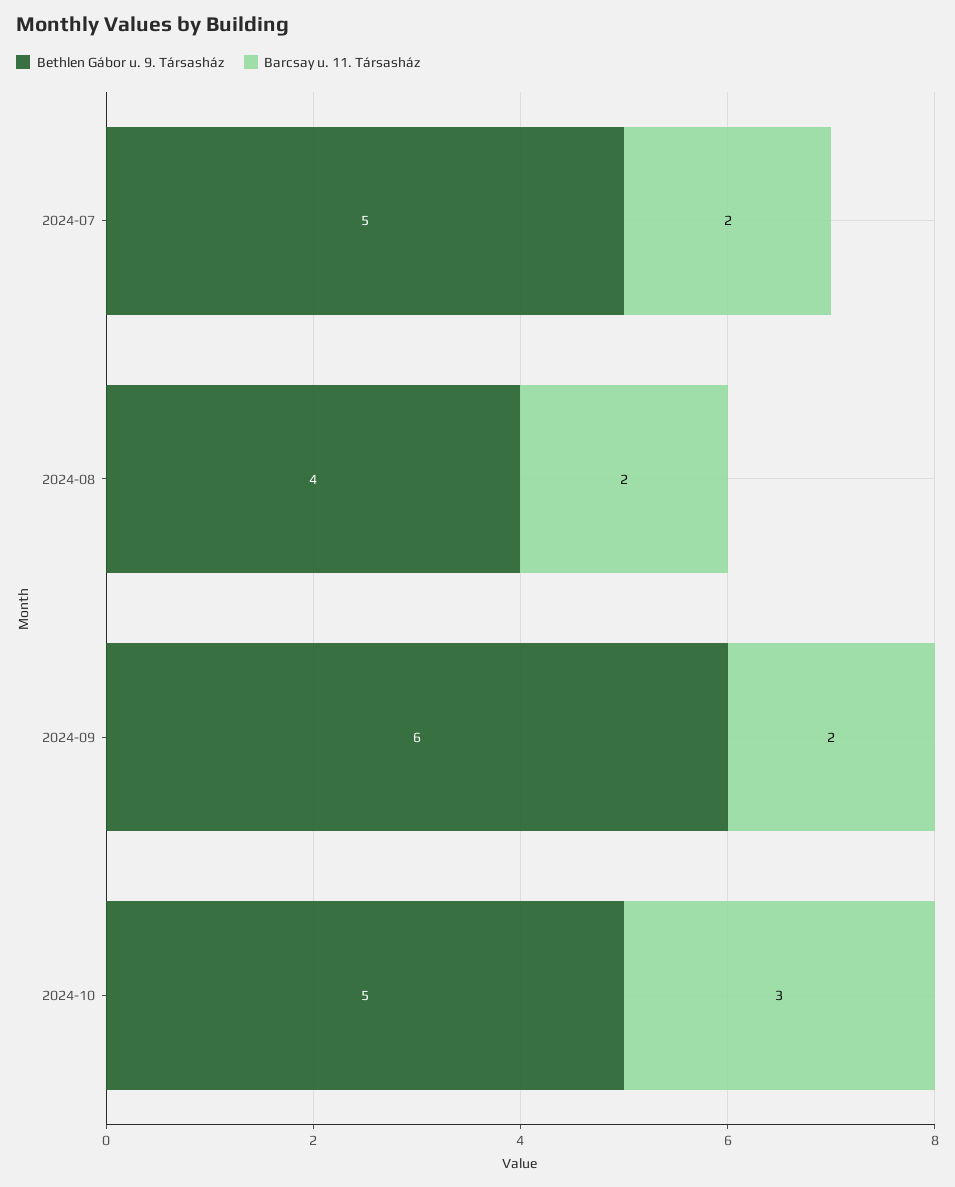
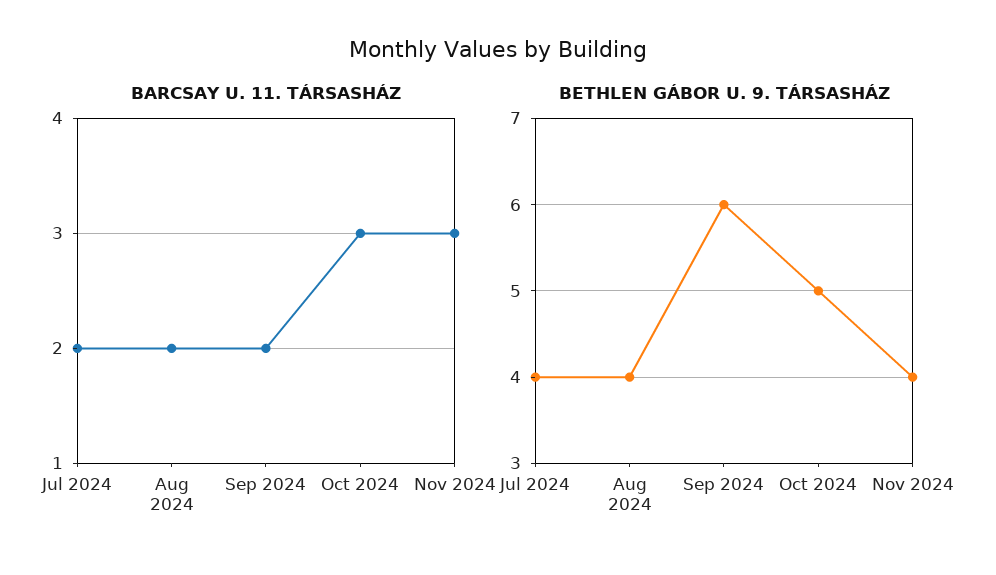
Bethlen Gábor u. 9. Társasház, 2024-07: 5 -> 4
Barcsay u. 11. Társasház, Nov 2024: none -> 3
Bethlen Gábor u. 9. Társasház, Nov 2024: none -> 4

